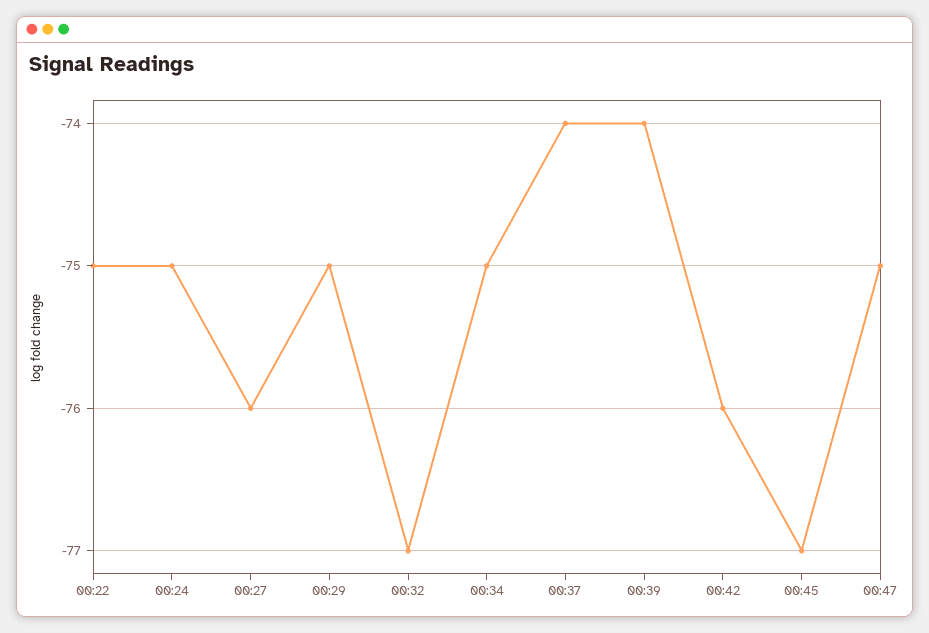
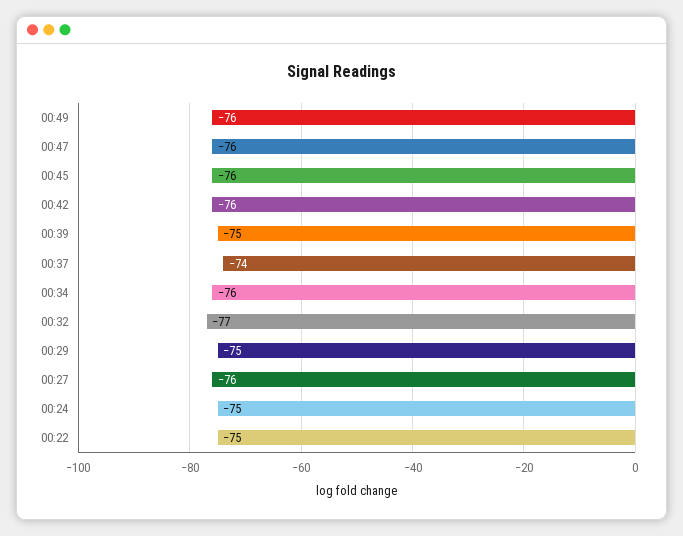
00:34: -75 -> -76
00:39: -74 -> -75
00:45: -77 -> -76
00:47: -75 -> -76
00:49: none -> -76

